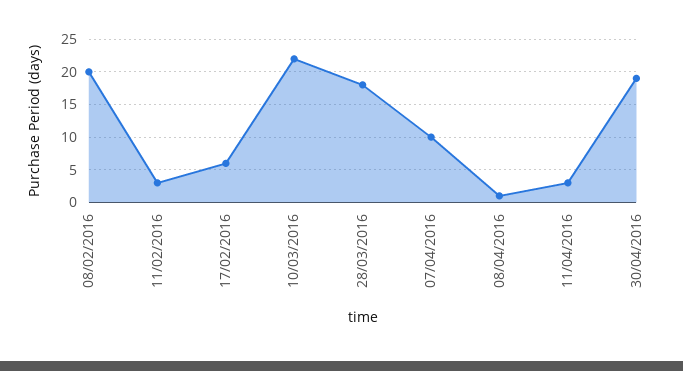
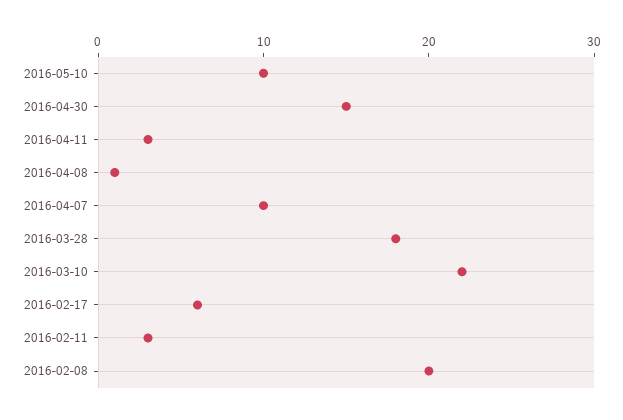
30/04/2016: 19 -> 15
2016-05-10: none -> 10

